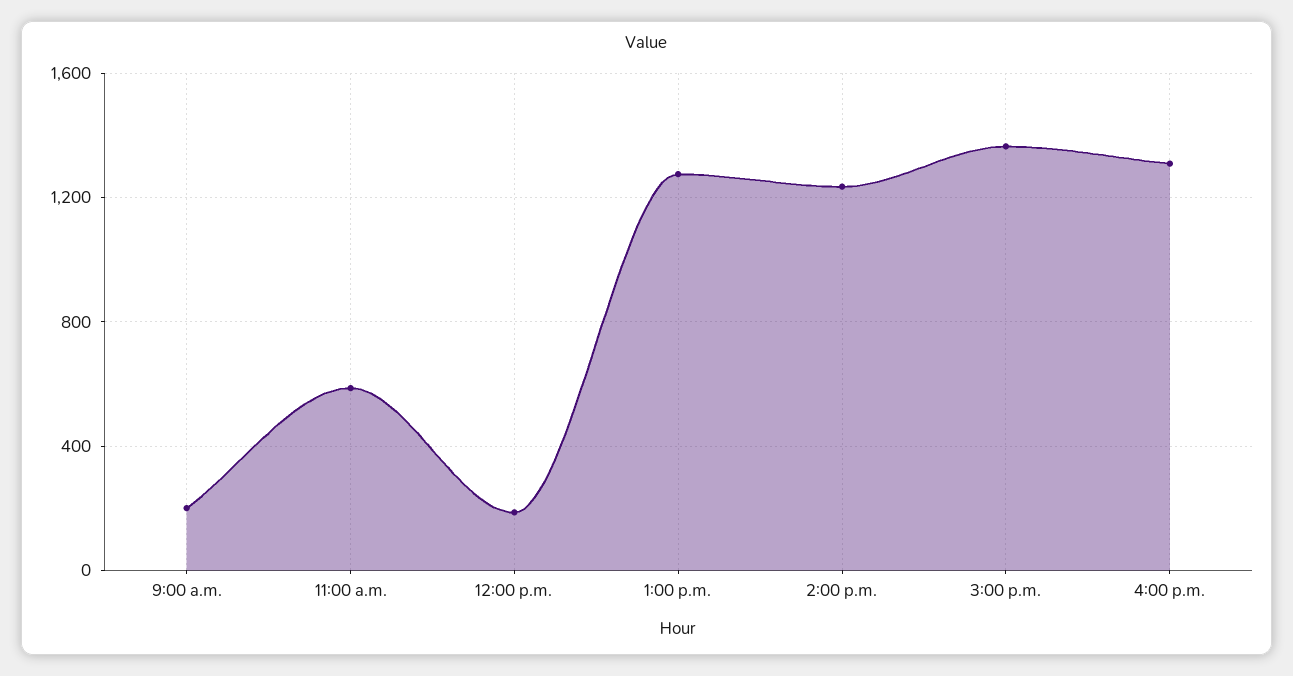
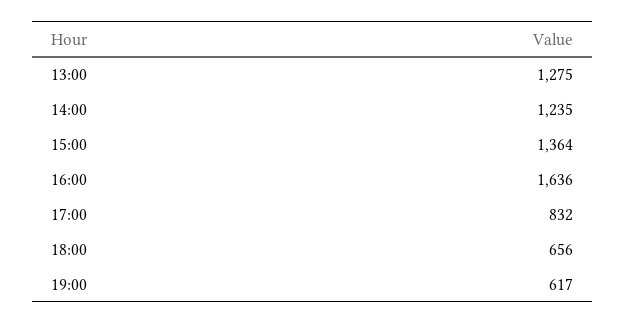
9:00 a.m.: 200 -> none
11:00 a.m.: 600 -> none
12:00 p.m.: 200 -> none
4:00 p.m.: 1300 -> 1636
17:00: none -> 832
18:00: none -> 656
19:00: none -> 617

